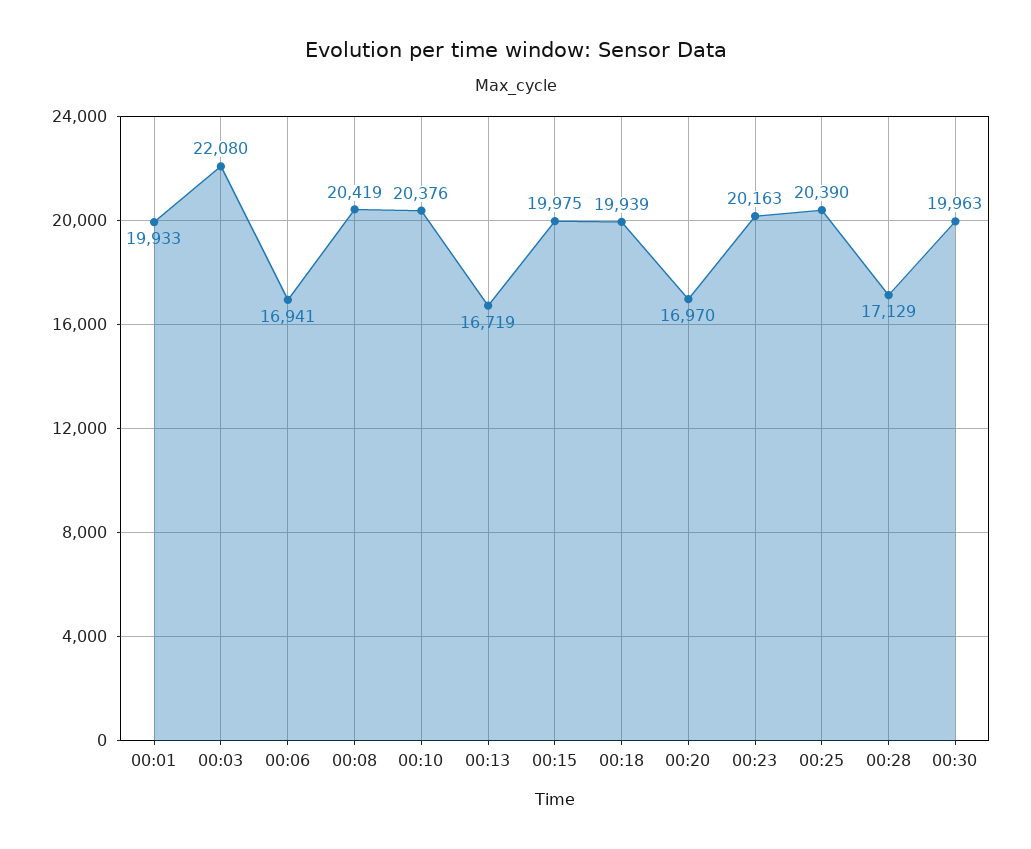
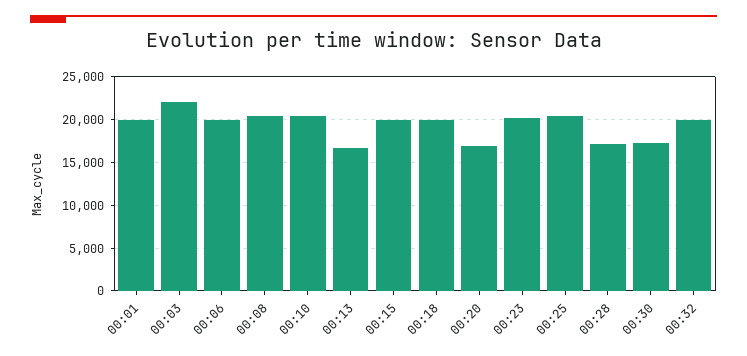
00:06: 16941 -> 20000
00:30: 19963 -> 17000
00:32: none -> 20000

